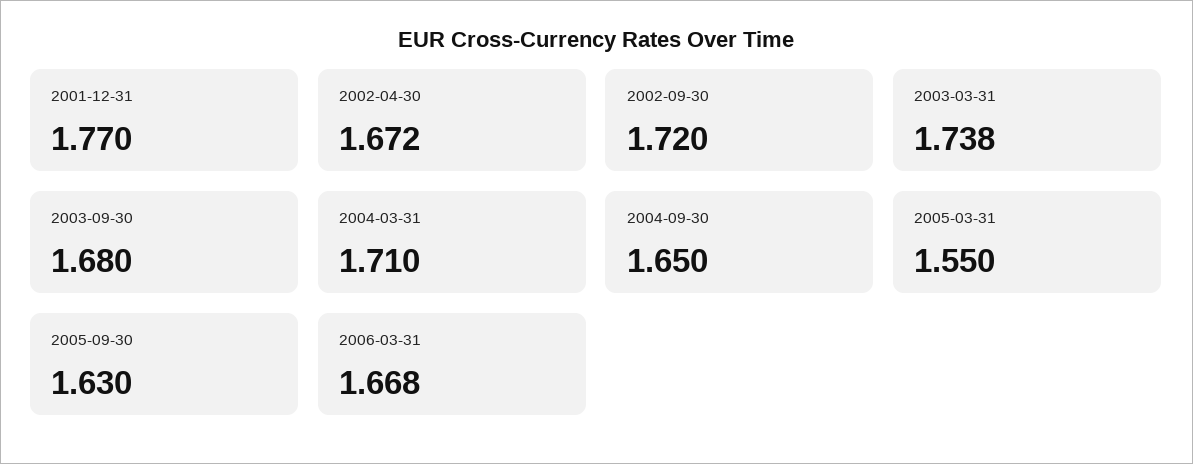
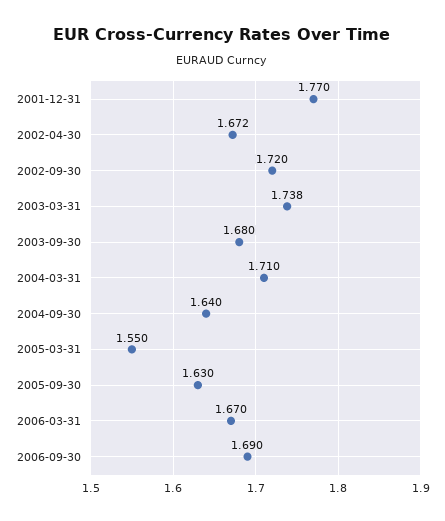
2004-09-30: 1.65 -> 1.64
2006-03-31: 1.668 -> 1.67
2006-09-30: none -> 1.69

